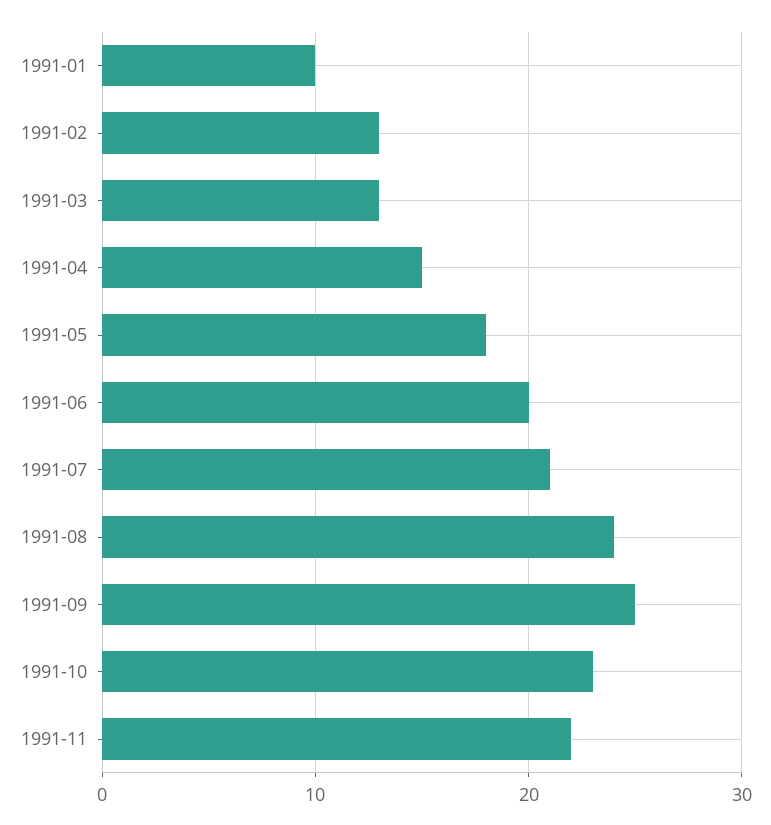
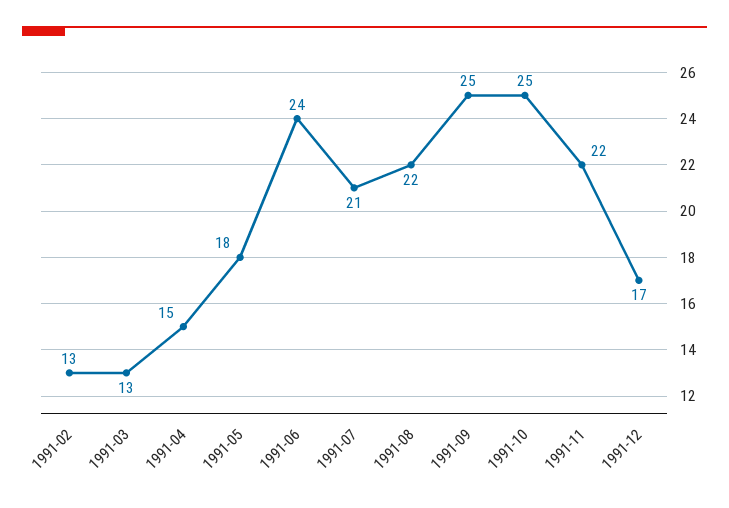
1991-01: 10 -> none
1991-06: 20 -> 24
1991-08: 24 -> 22
1991-10: 23 -> 25
1991-12: none -> 17

